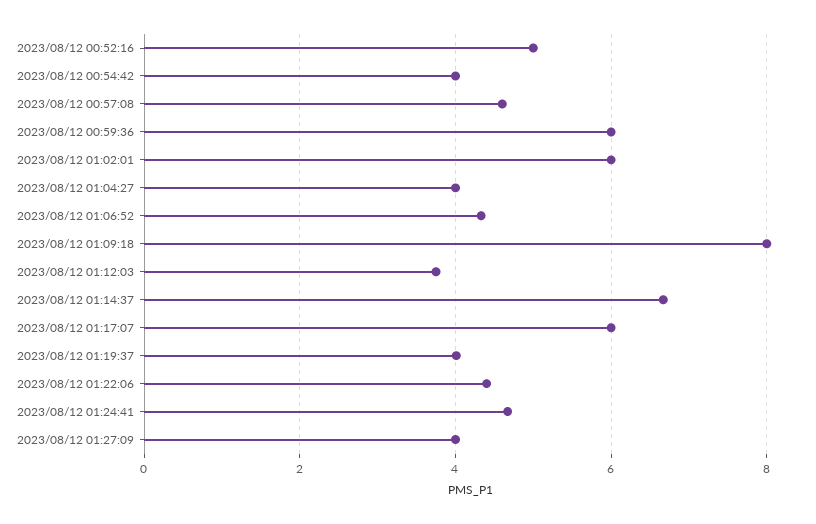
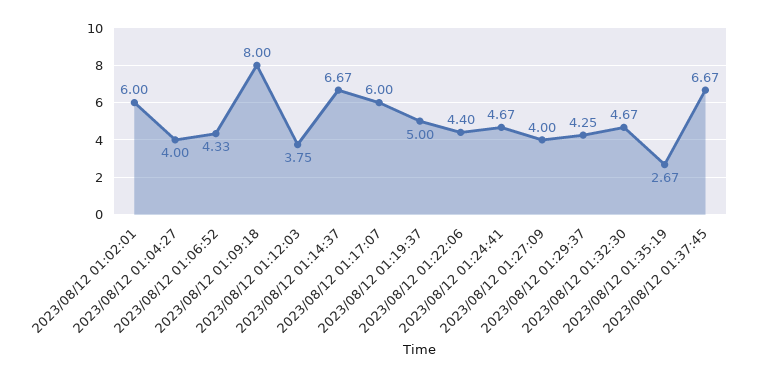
2023/08/12 00:52:16: 5 -> none
2023/08/12 00:54:42: 4 -> none
2023/08/12 00:57:08: 4.6 -> none
2023/08/12 00:59:36: 6 -> none
2023/08/12 01:19:37: 4 -> 5
2023/08/12 01:29:37: none -> 4.25
2023/08/12 01:32:30: none -> 4.67
2023/08/12 01:35:19: none -> 2.67
2023/08/12 01:37:45: none -> 6.67

